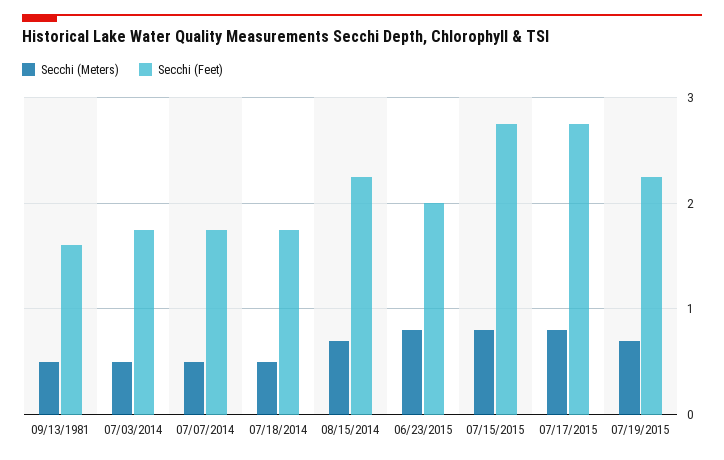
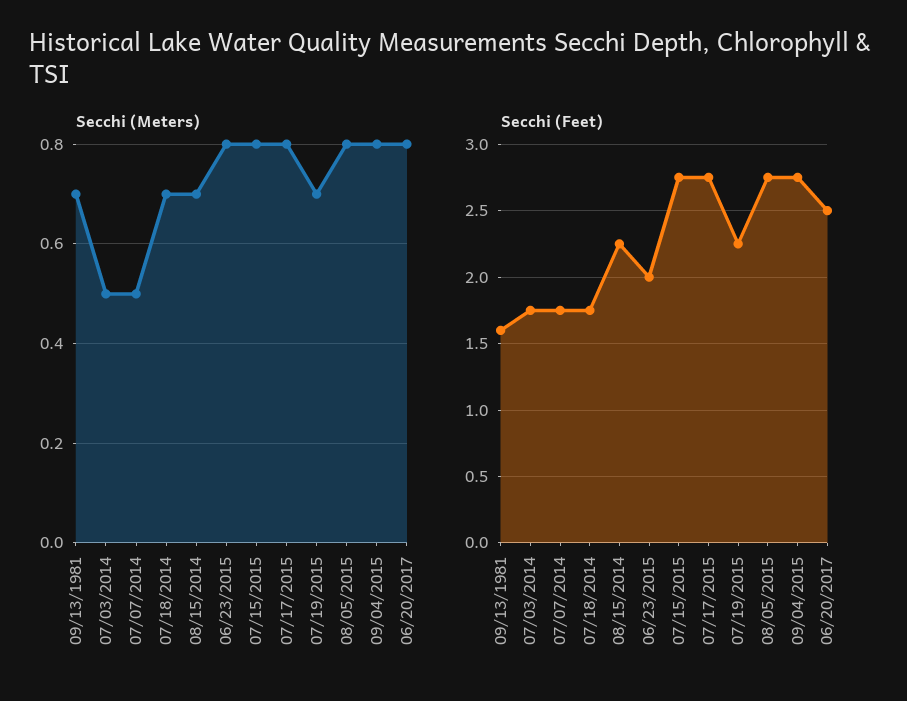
Secchi (Meters), 09/13/1981: 0.5 -> 0.7
Secchi (Meters), 07/18/2014: 0.5 -> 0.7
Secchi (Meters), 08/05/2015: none -> 0.8
Secchi (Meters), 09/04/2015: none -> 0.8
Secchi (Meters), 06/20/2017: none -> 0.8
Secchi (Feet), 08/05/2015: none -> 2.75
Secchi (Feet), 09/04/2015: none -> 2.75
Secchi (Feet), 06/20/2017: none -> 2.5

